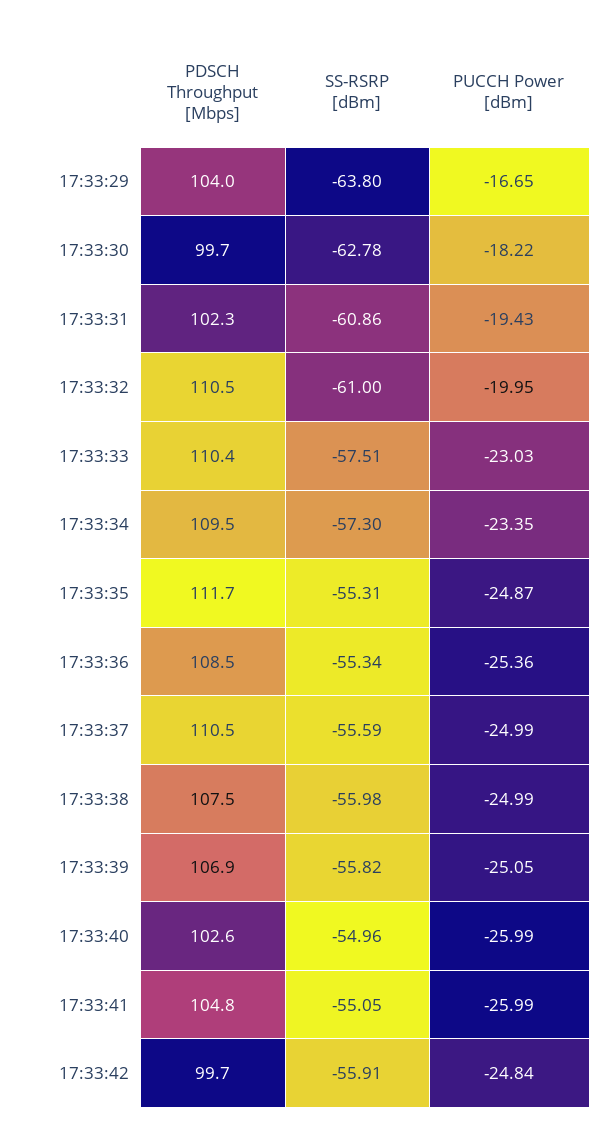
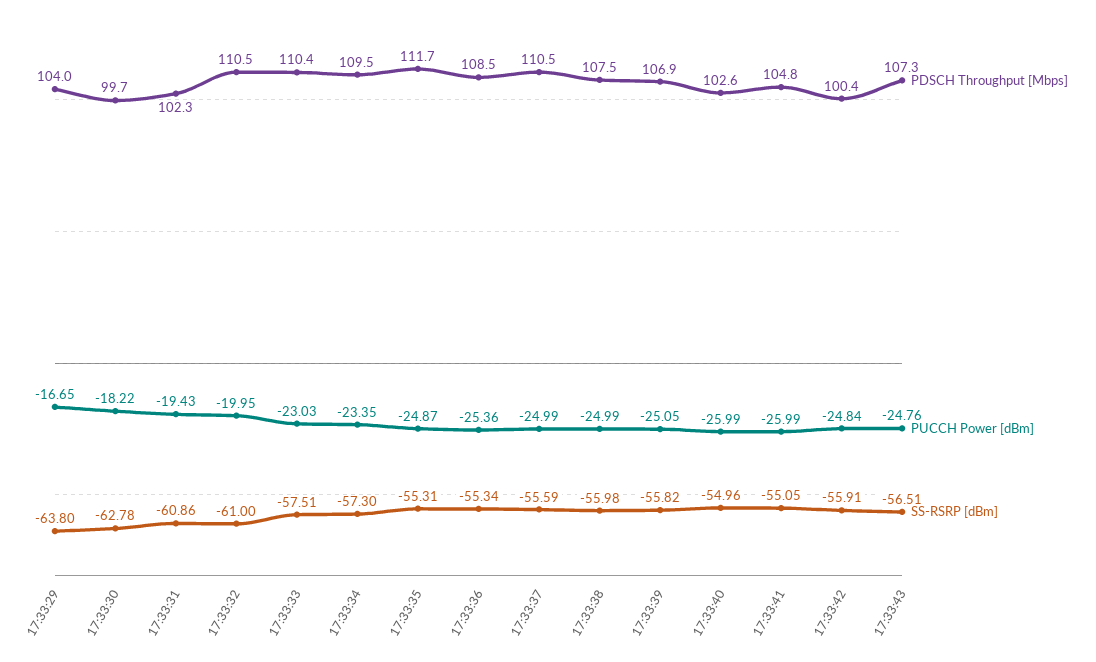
PDSCH Throughput [Mbps], 17:33:42: 99.7 -> 100.4
PDSCH Throughput [Mbps], 17:33:43: none -> 107.3
PUCCH Power [dBm], 17:33:43: none -> -24.76
SS-RSRP [dBm], 17:33:43: none -> -56.51

